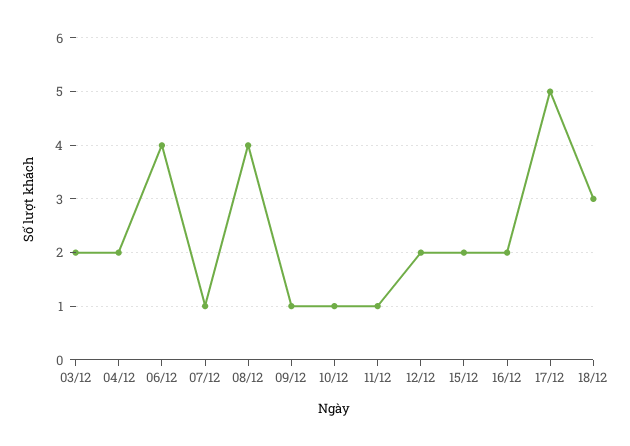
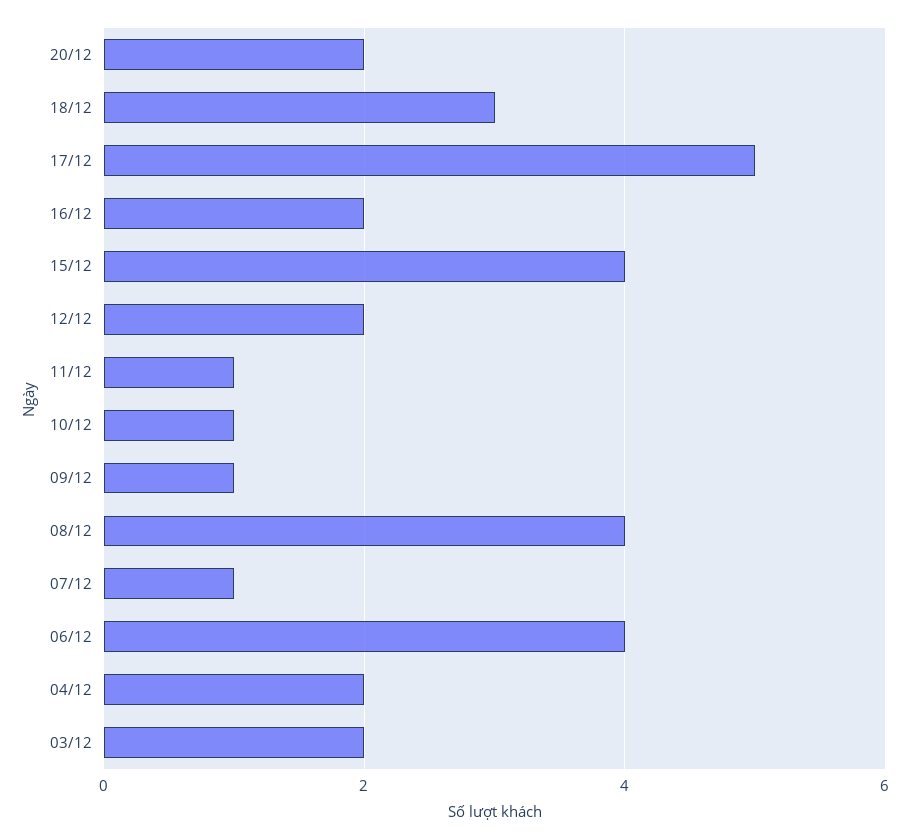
15/12: 2 -> 4
20/12: none -> 2

